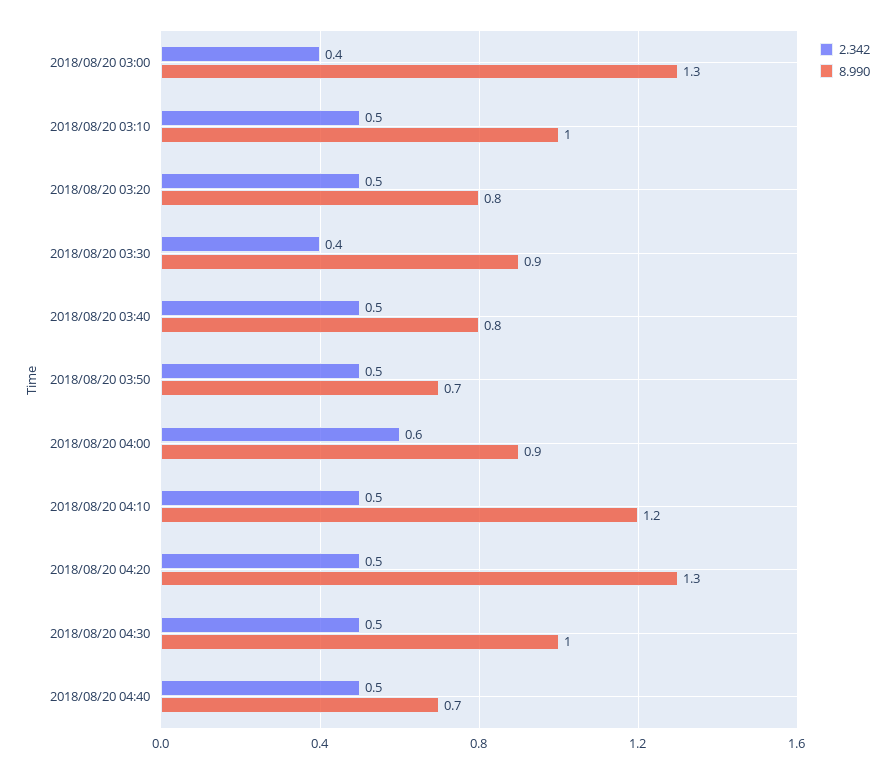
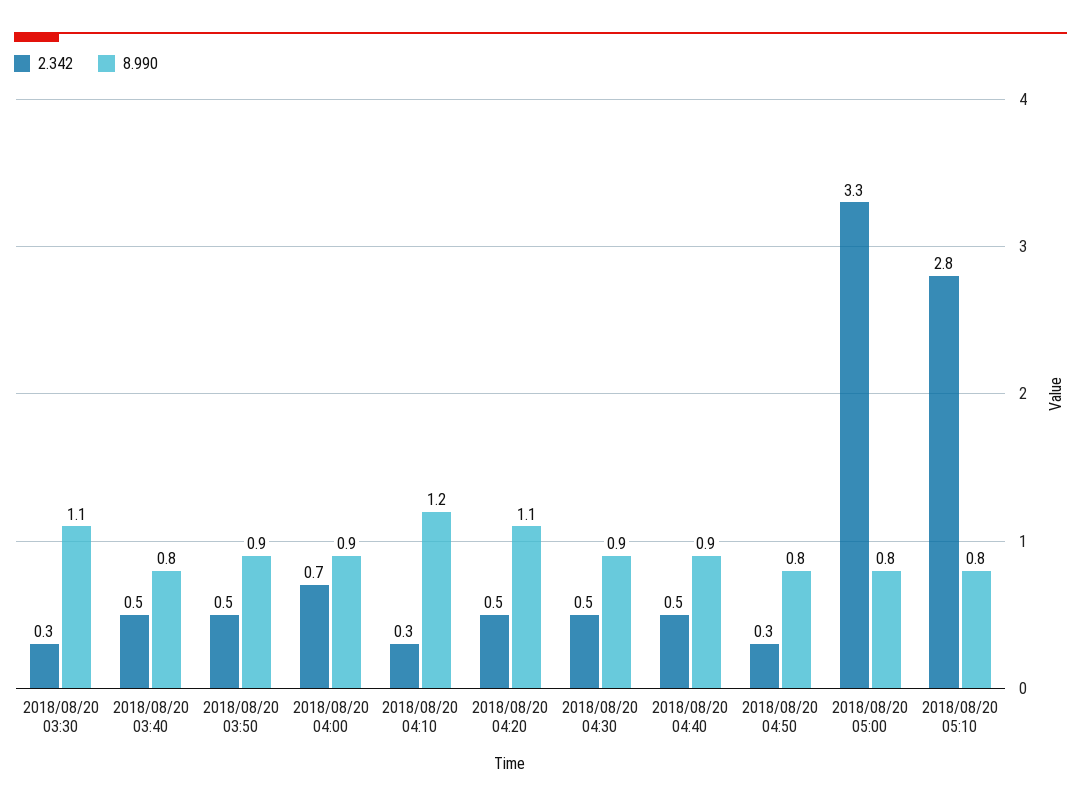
2.342, 2018/08/20 03:00: 0.4 -> none
8.990, 2018/08/20 03:00: 1.3 -> none
2.342, 2018/08/20 03:10: 0.5 -> none
8.990, 2018/08/20 03:10: 1 -> none
2.342, 2018/08/20 03:20: 0.5 -> none
8.990, 2018/08/20 03:20: 0.8 -> none
2.342, 2018/08/20 03:30: 0.4 -> 0.3
8.990, 2018/08/20 03:30: 0.9 -> 1.1
8.990, 2018/08/20 03:50: 0.7 -> 0.9
2.342, 2018/08/20 04:00: 0.6 -> 0.7
2.342, 2018/08/20 04:10: 0.5 -> 0.3
8.990, 2018/08/20 04:20: 1.3 -> 1.1
8.990, 2018/08/20 04:30: 1 -> 0.9
8.990, 2018/08/20 04:40: 0.7 -> 0.9
2.342, 2018/08/20 04:50: none -> 0.3
8.990, 2018/08/20 04:50: none -> 0.8
2.342, 2018/08/20 05:00: none -> 3.3
8.990, 2018/08/20 05:00: none -> 0.8
2.342, 2018/08/20 05:10: none -> 2.8
8.990, 2018/08/20 05:10: none -> 0.8

